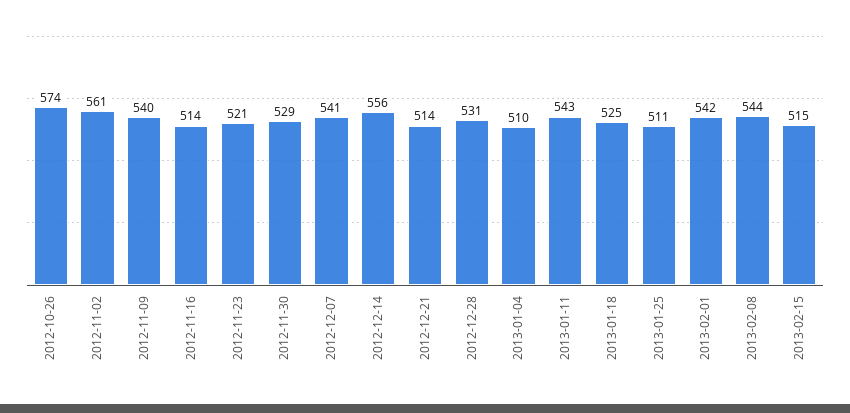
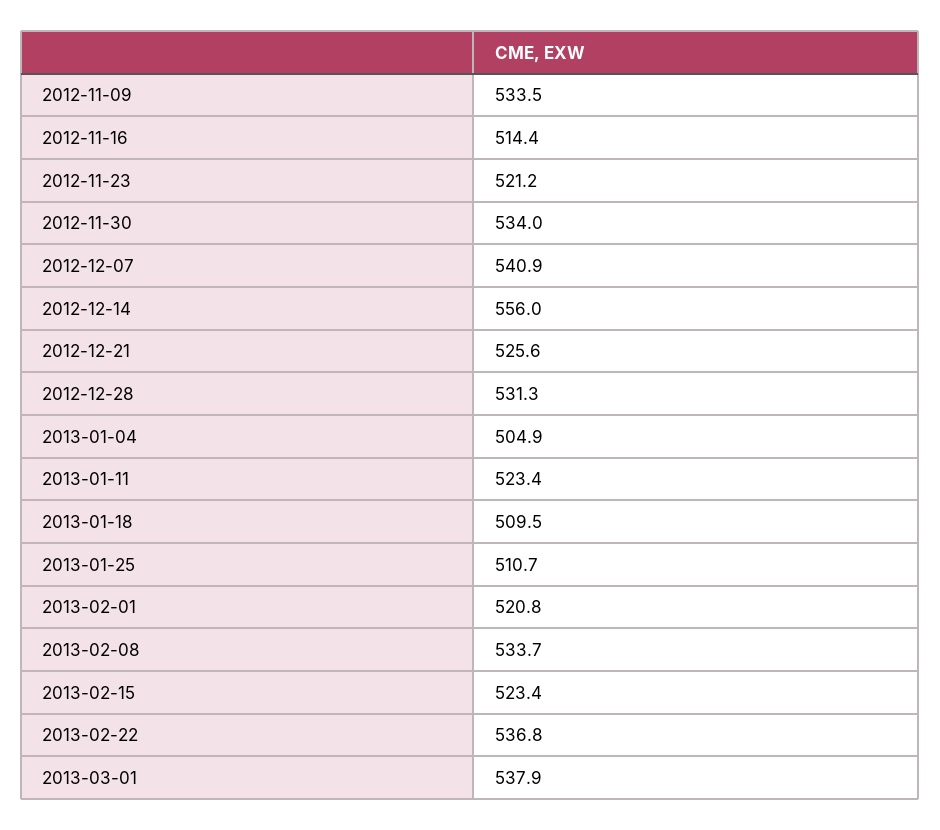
2012-10-26: 574 -> none
2012-11-02: 561 -> none
2012-11-09: 540 -> 533.5
2012-11-30: 529 -> 534
2012-12-21: 514 -> 525.6
2013-01-04: 510 -> 504.9
2013-01-11: 543 -> 523.4
2013-01-18: 525 -> 509.5
2013-02-01: 542 -> 520.8
2013-02-08: 544 -> 533.7
2013-02-15: 515 -> 523.4
2013-02-22: none -> 536.8
2013-03-01: none -> 537.9

